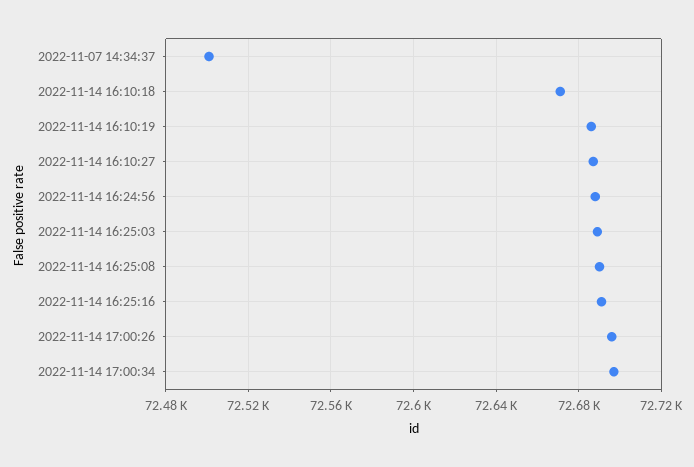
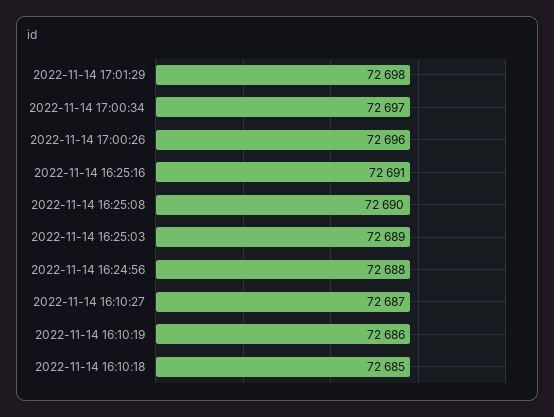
2022-11-07 14:34:37: 72500 -> none
2022-11-14 16:10:18: 72670 -> 72685
2022-11-14 17:01:29: none -> 72698

